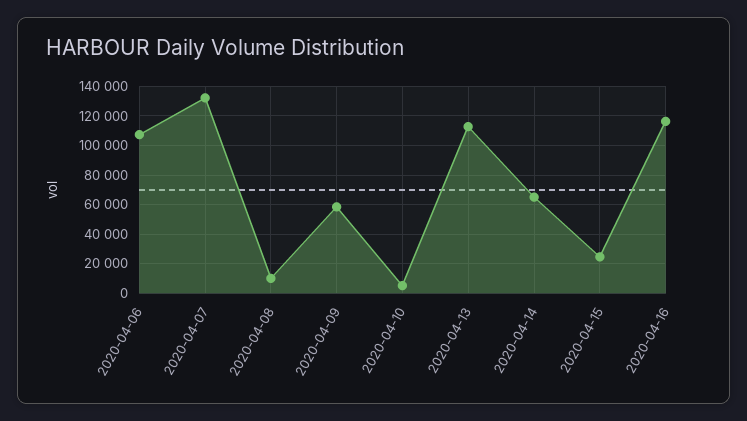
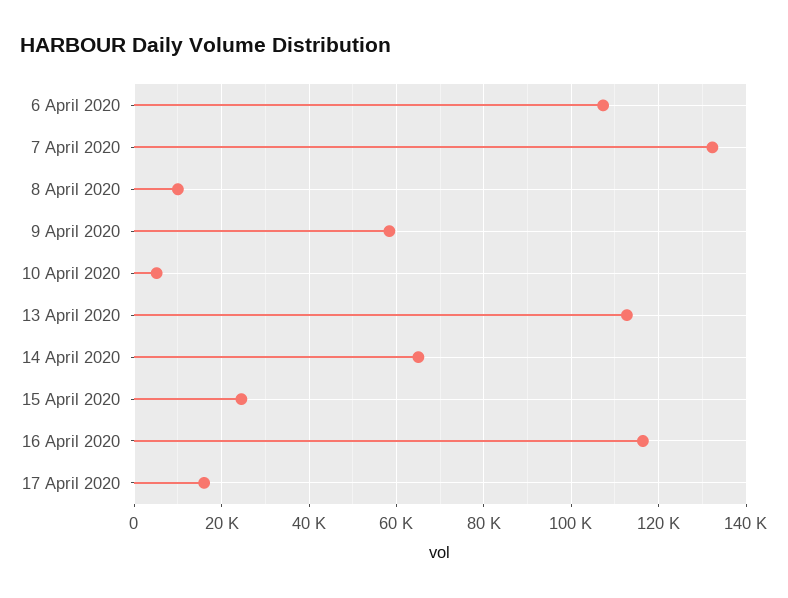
17 April 2020: none -> 16000

